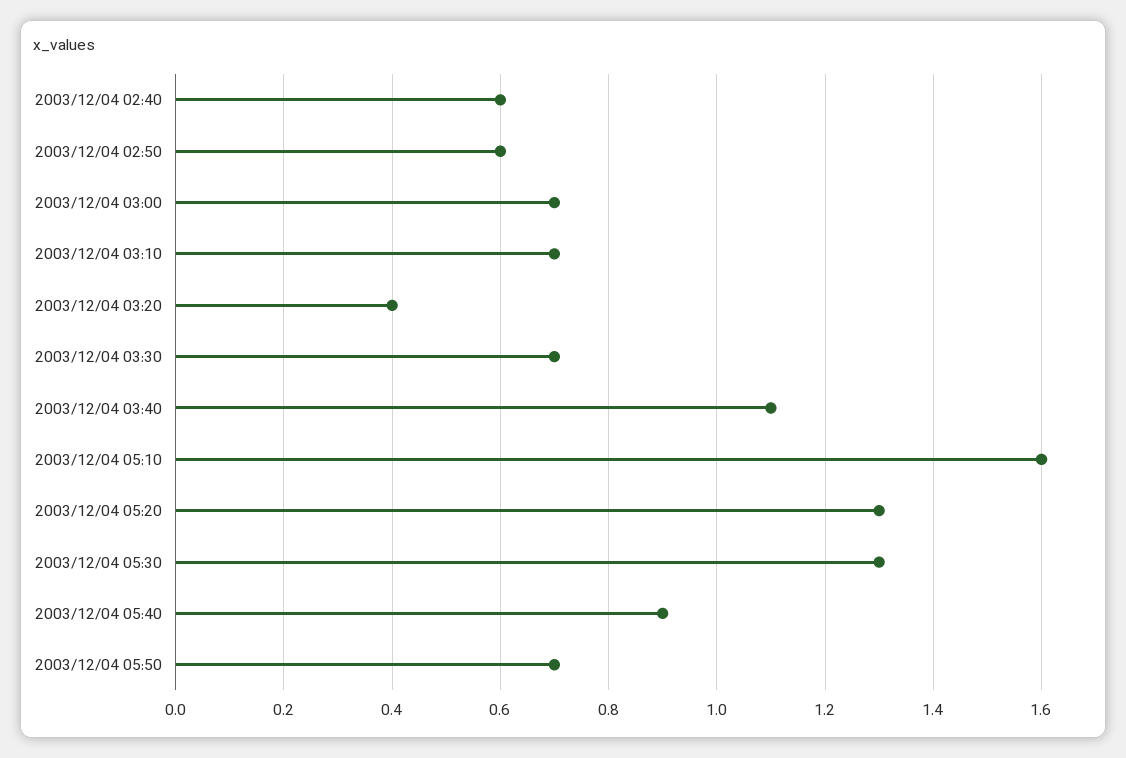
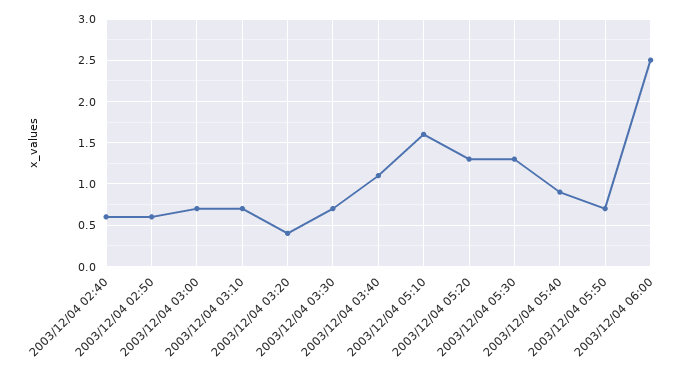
2003/12/04 06:00: none -> 2.5

